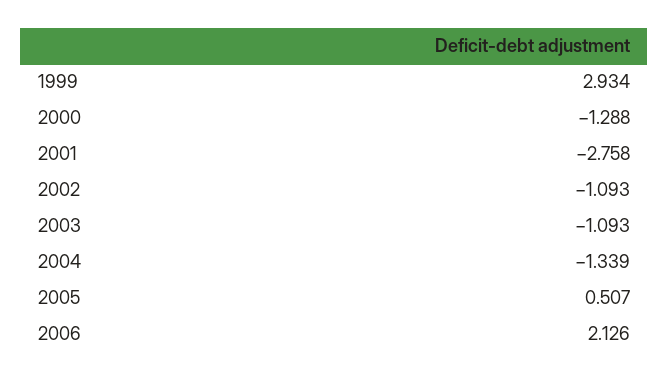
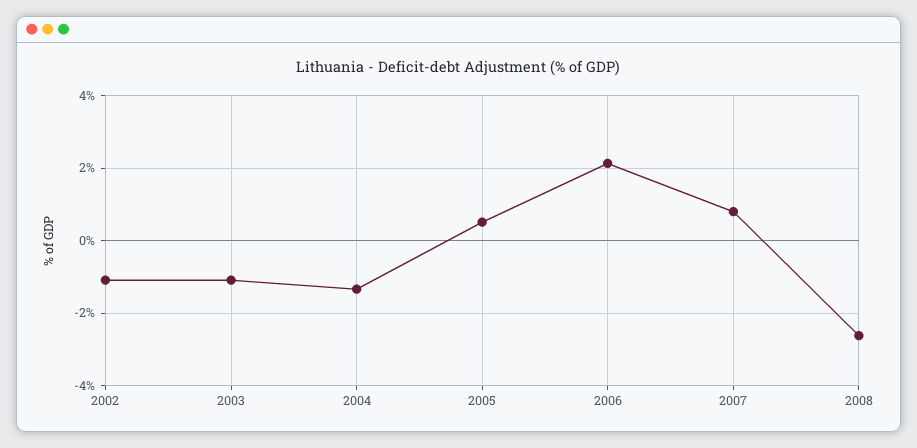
1999: 2.934 -> none
2000: -1.288 -> none
2001: -2.758 -> none
2007: none -> 0.8
2008: none -> -2.6

